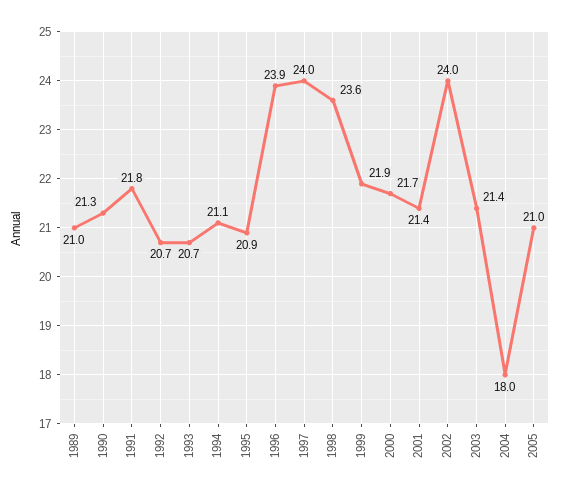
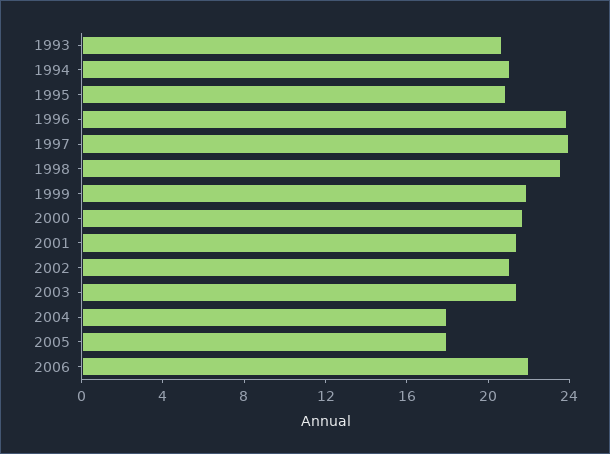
1989: 21 -> none
1990: 21.3 -> none
1991: 21.8 -> none
1992: 20.7 -> none
2002: 24 -> 21
2005: 21 -> 18
2006: none -> 22

